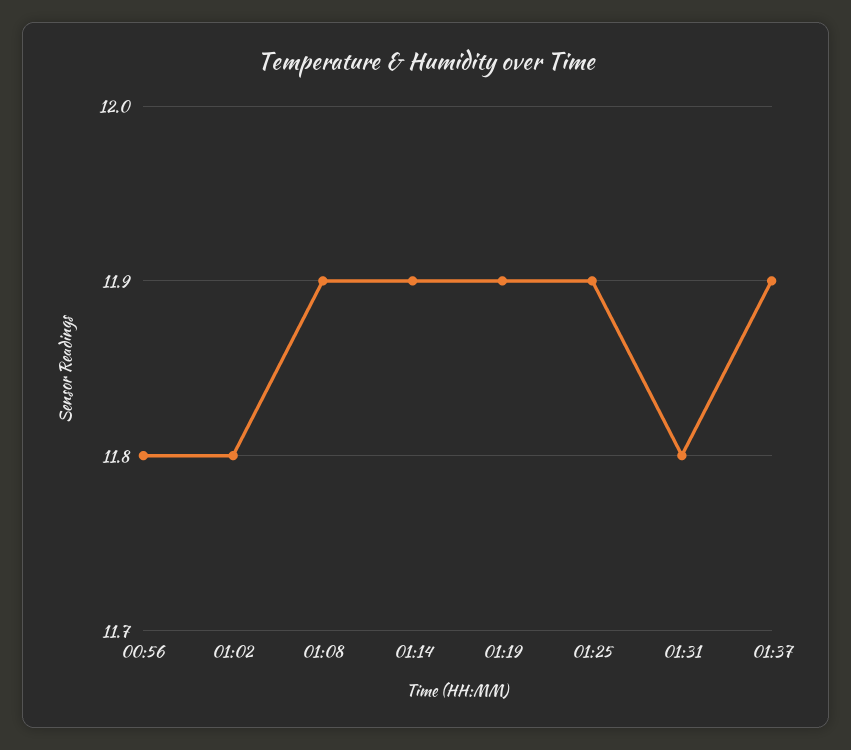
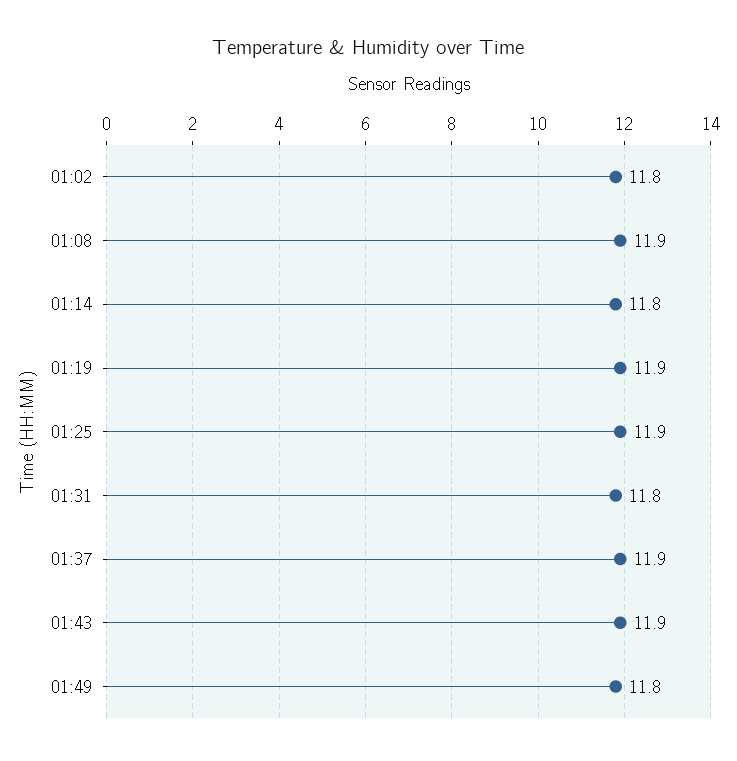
00:56: 11.8 -> none
01:14: 11.9 -> 11.8
01:43: none -> 11.9
01:49: none -> 11.8

